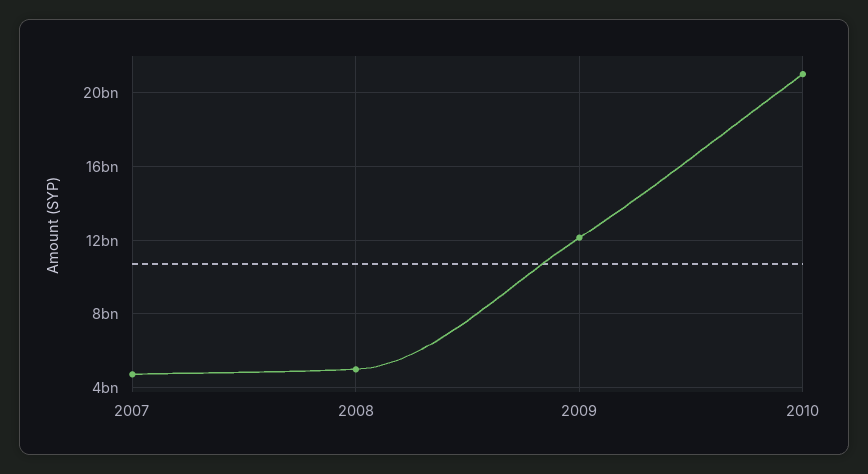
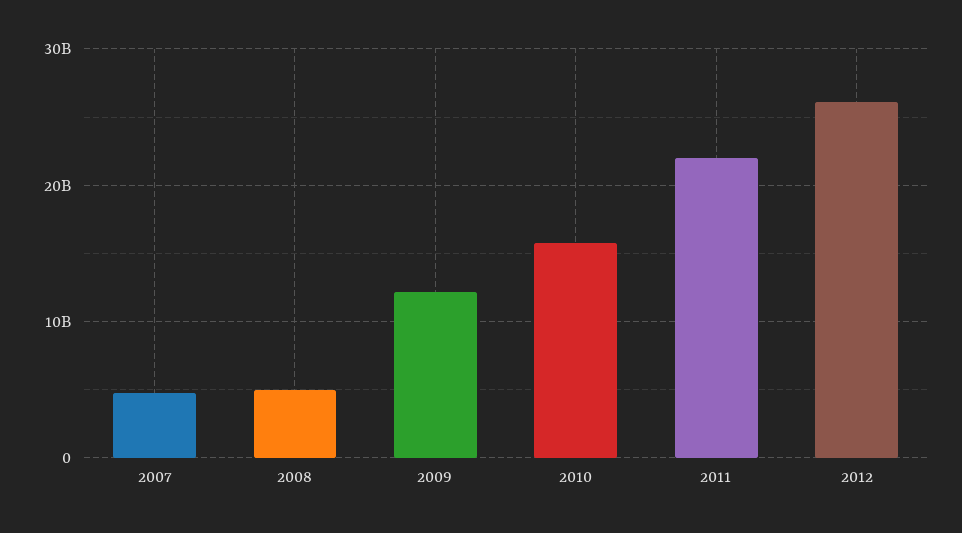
2010: 21000000000 -> 16000000000
2011: none -> 22000000000
2012: none -> 26000000000

